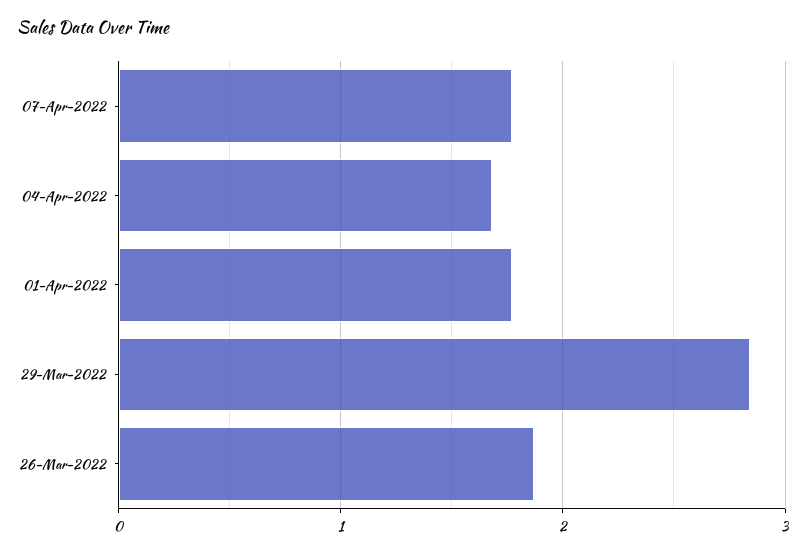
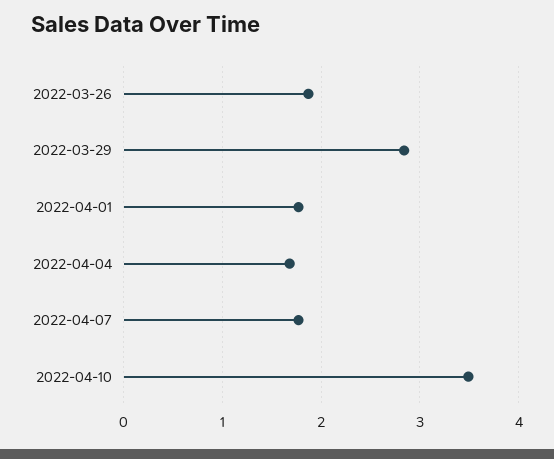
2022-04-10: none -> 3.5

